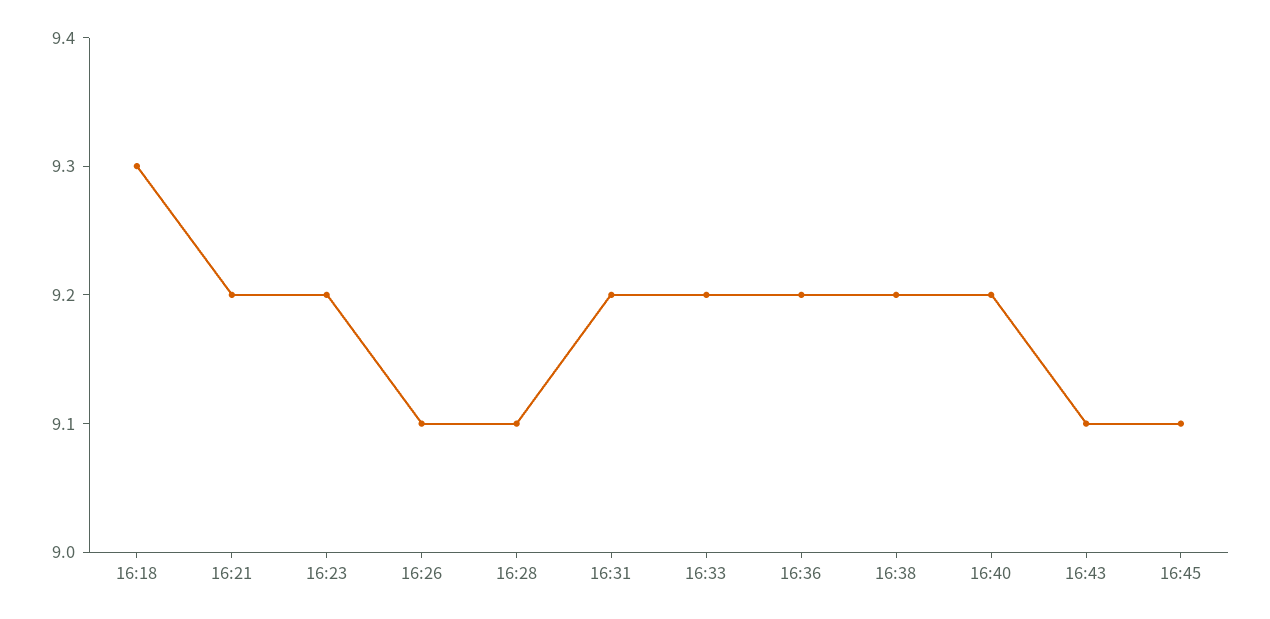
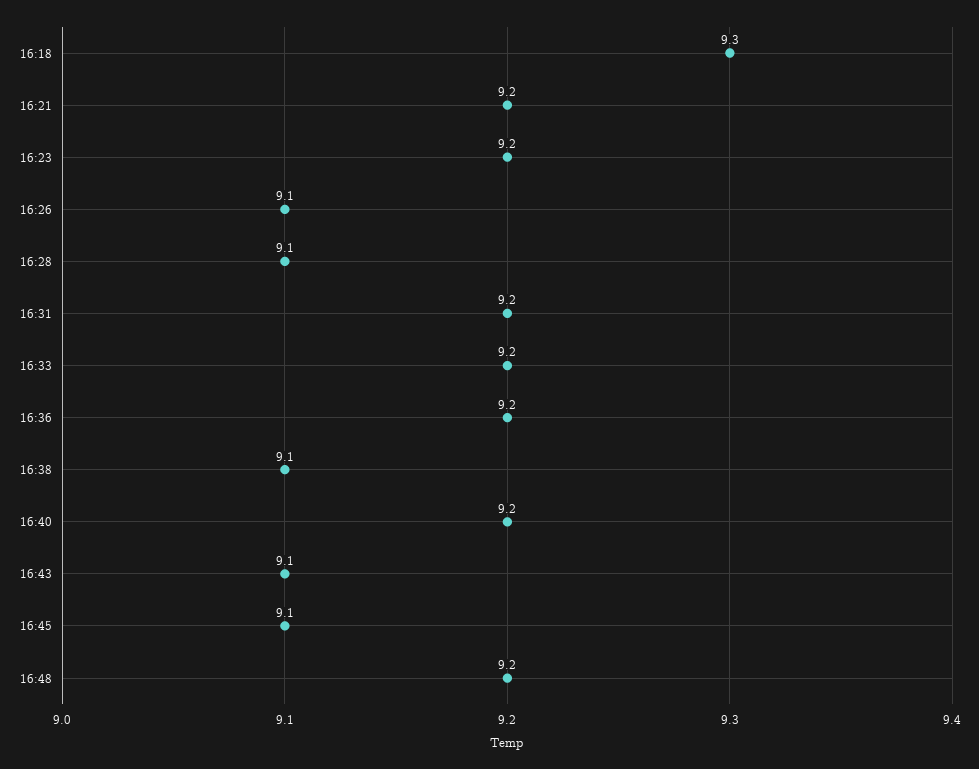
16:38: 9.2 -> 9.1
16:48: none -> 9.2

